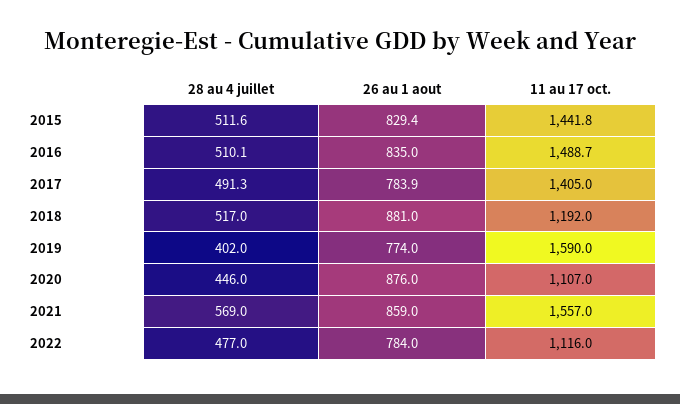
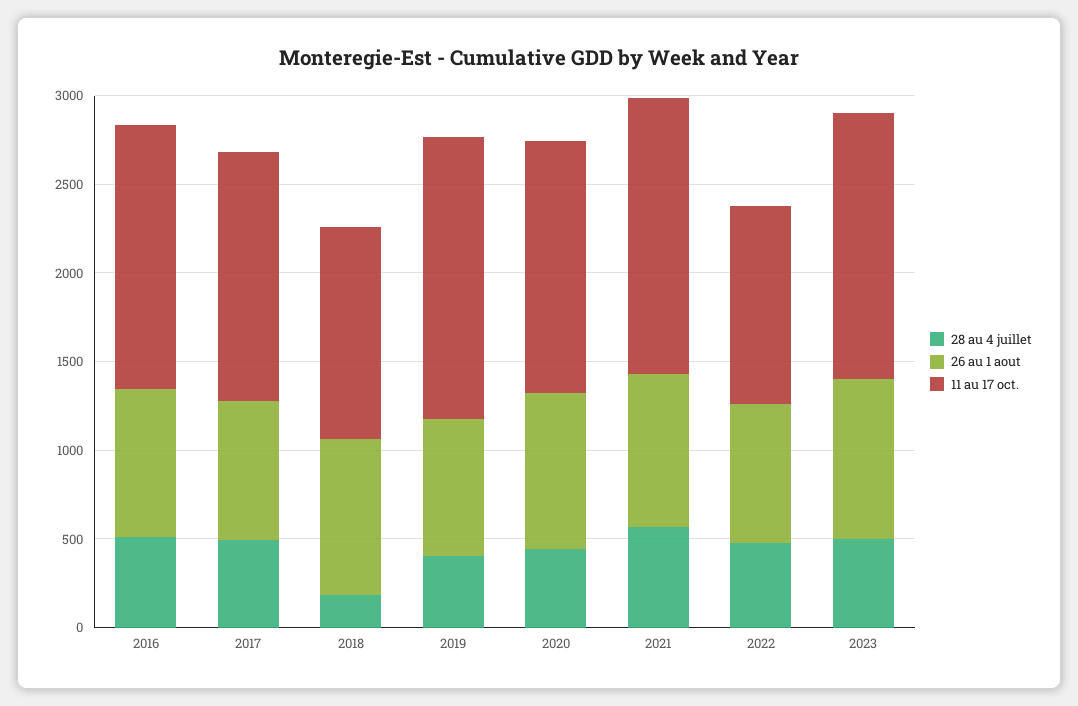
28 au 4 juillet, 2015: 511.6 -> none
26 au 1 aout, 2015: 829.4 -> none
11 au 17 oct., 2015: 1441.8 -> none
28 au 4 juillet, 2018: 517 -> 200
11 au 17 oct., 2020: 1107 -> 1400
28 au 4 juillet, 2023: none -> 500
26 au 1 aout, 2023: none -> 900
11 au 17 oct., 2023: none -> 1500

